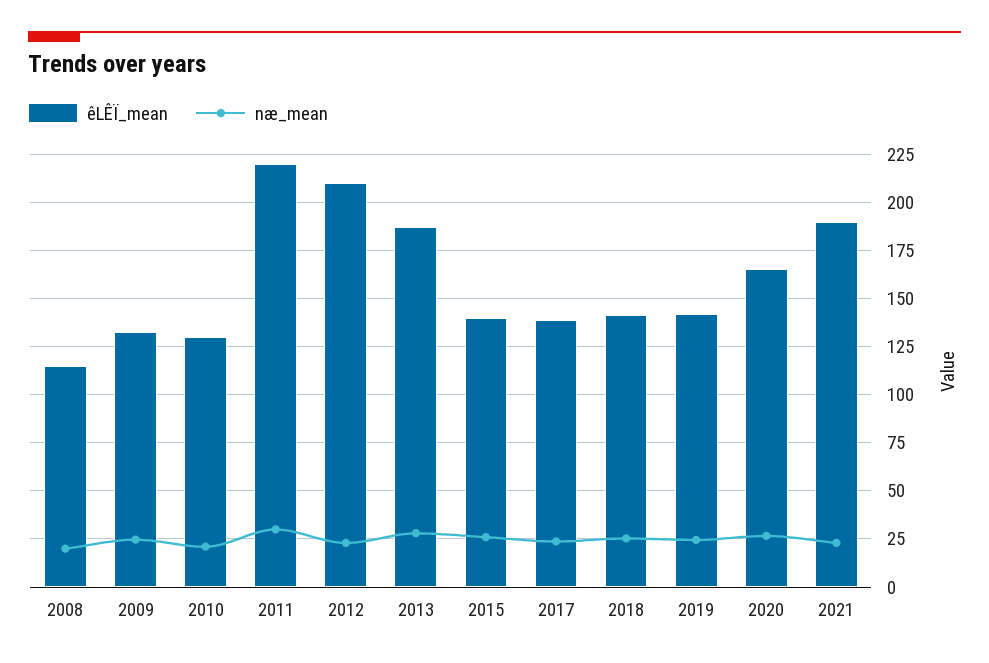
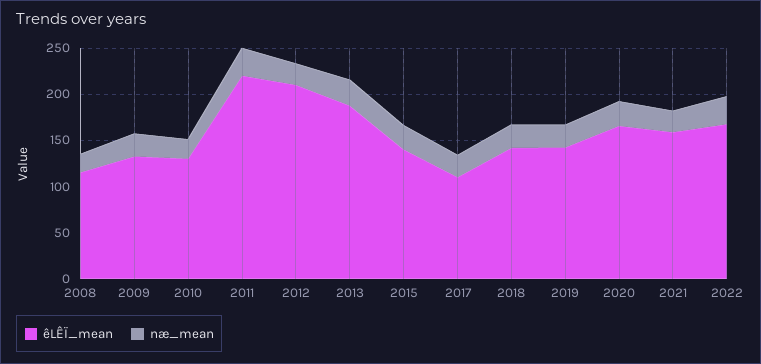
êLÊÏ_mean, 2017: 140 -> 110
êLÊÏ_mean, 2021: 190 -> 160
êLÊÏ_mean, 2022: none -> 170
næ_mean, 2022: none -> 30

